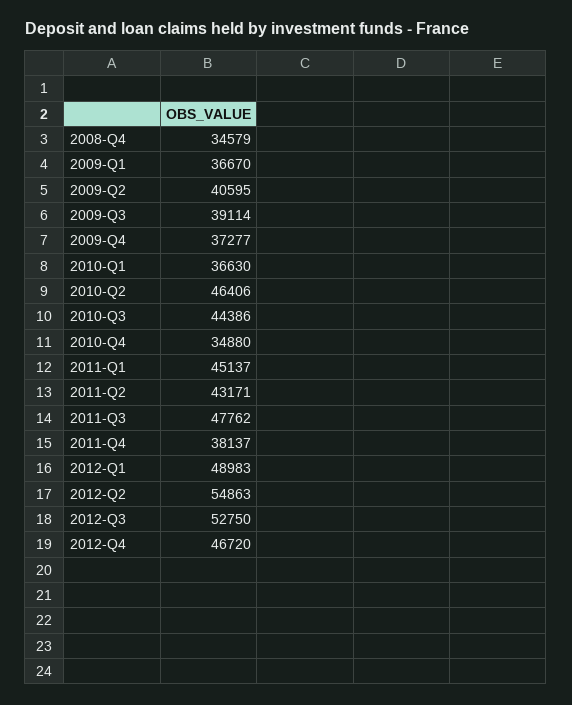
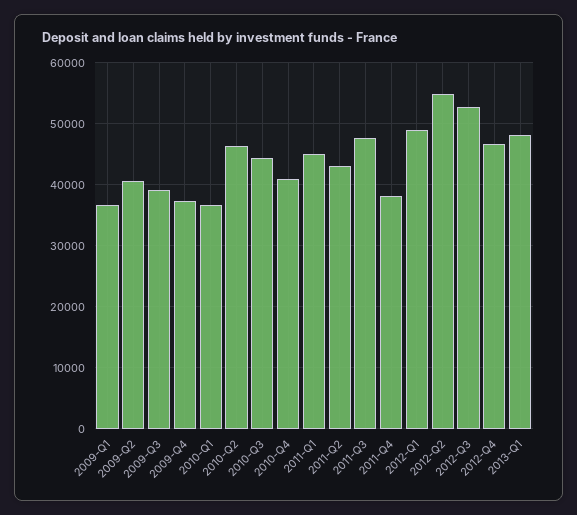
2008-Q4: 34579 -> none
2010-Q4: 34880 -> 41000
2013-Q1: none -> 48000

